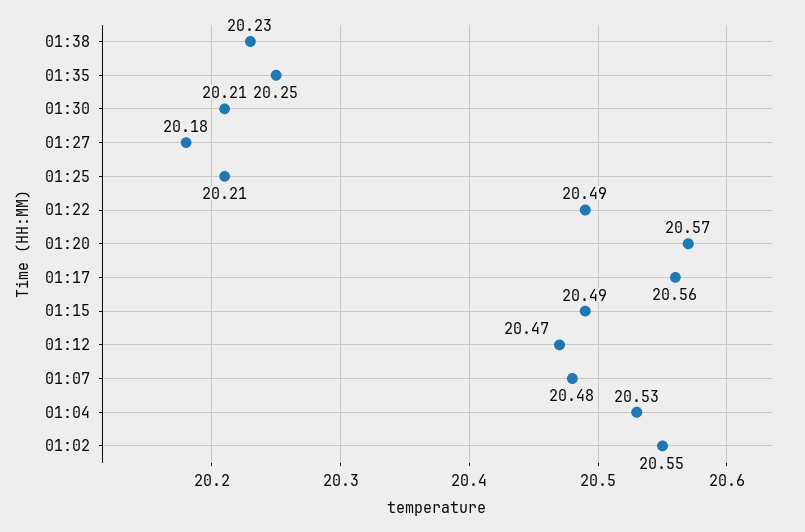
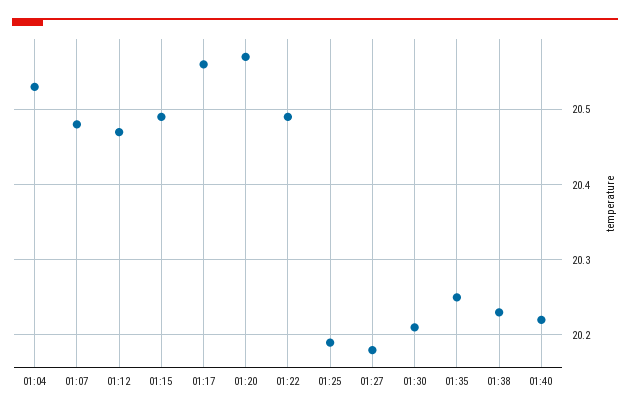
01:25: 20.21 -> 20.19
01:02: 20.55 -> none
01:40: none -> 20.22

